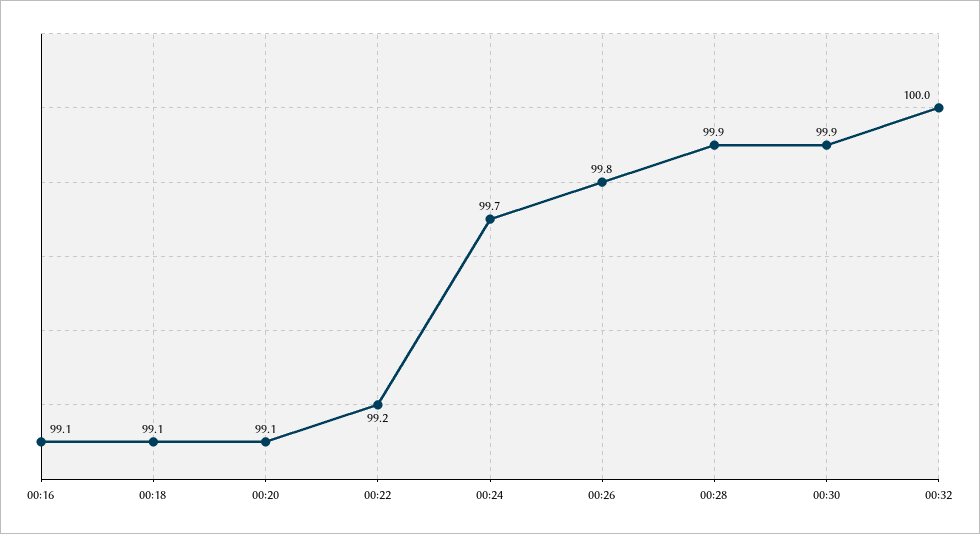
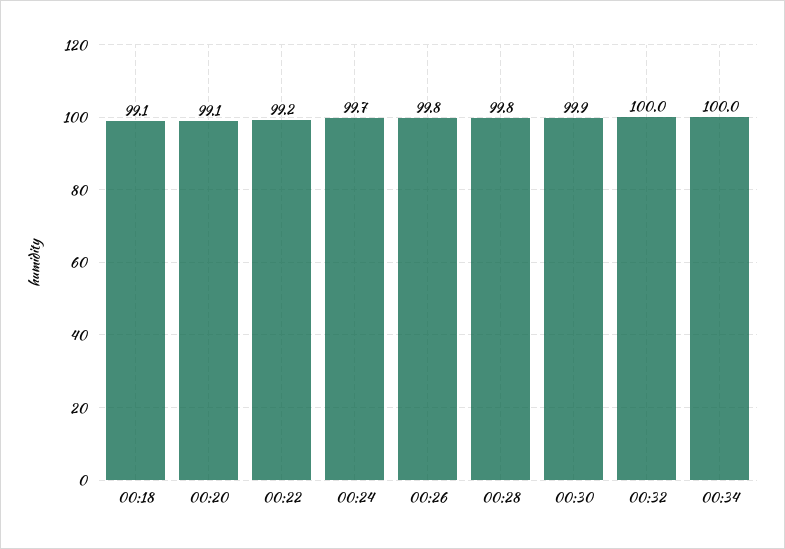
00:16: 99.1 -> none
00:28: 99.9 -> 99.8
00:34: none -> 100

